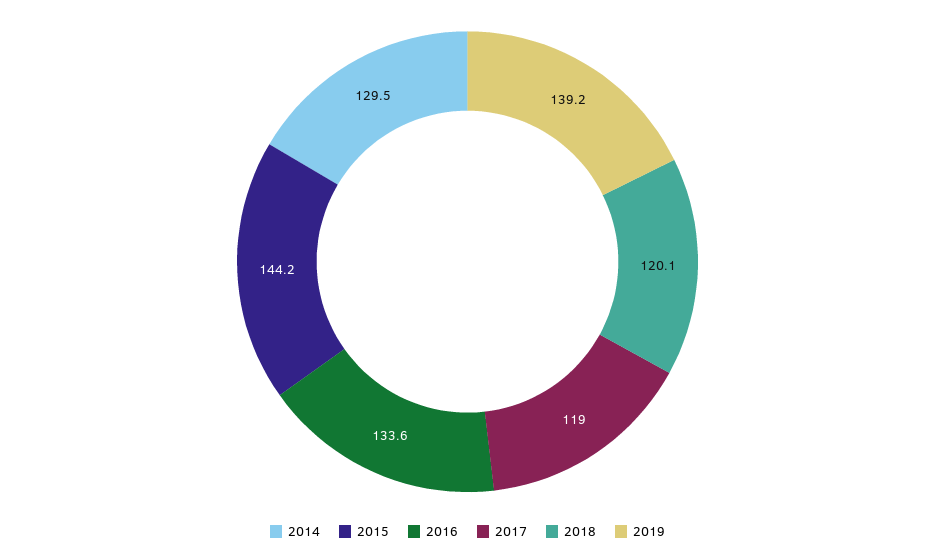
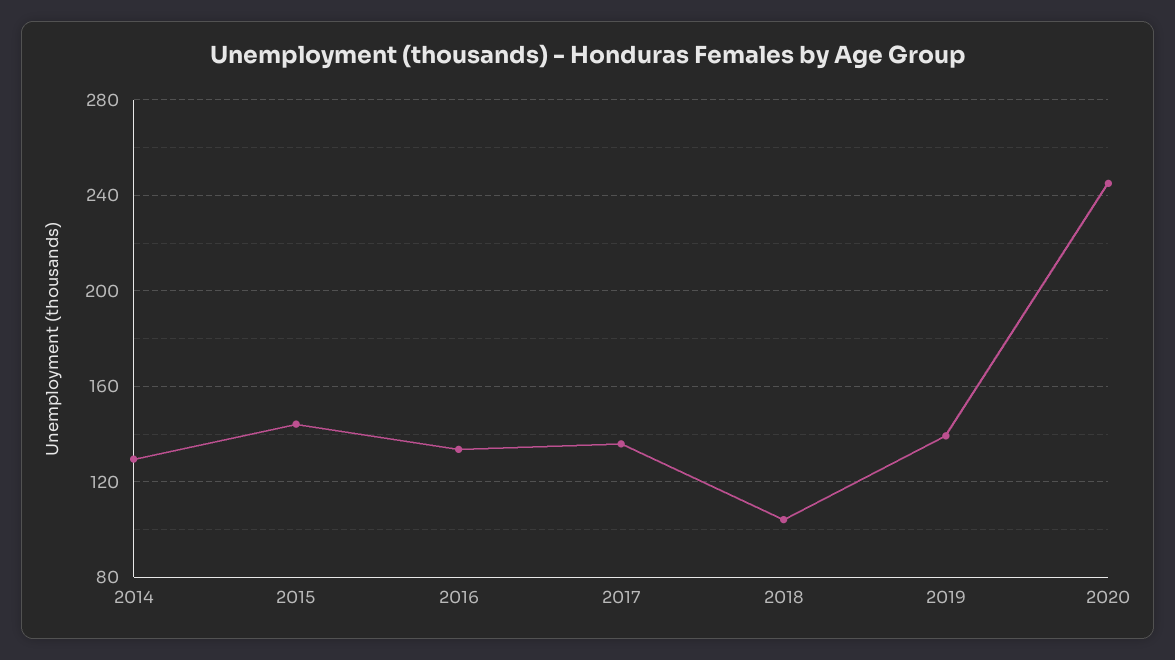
2017: 119 -> 135
2018: 120.1 -> 105
2020: none -> 245

